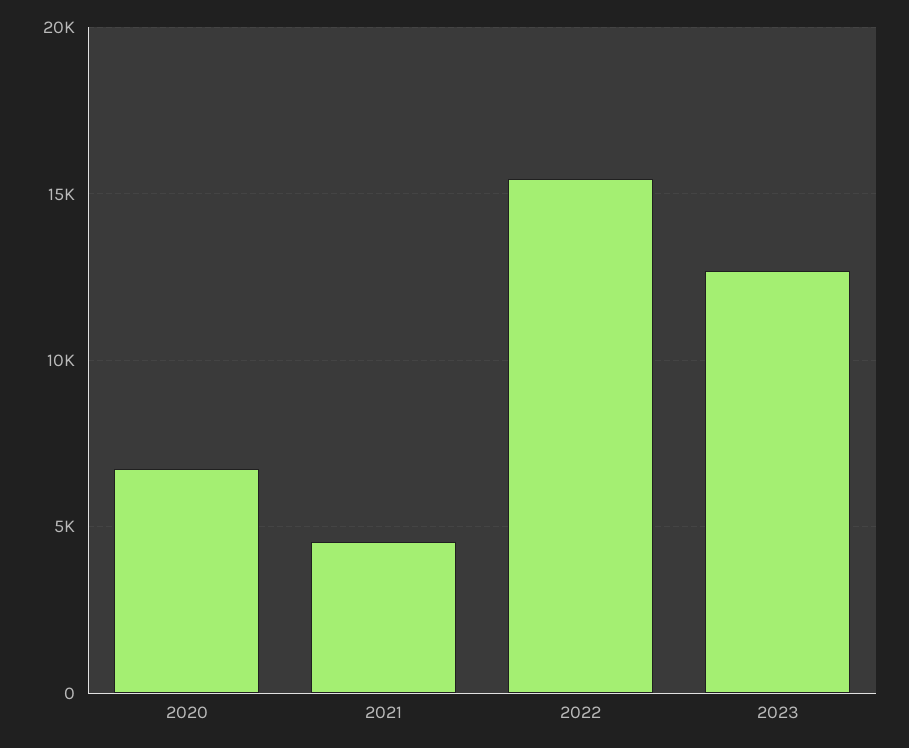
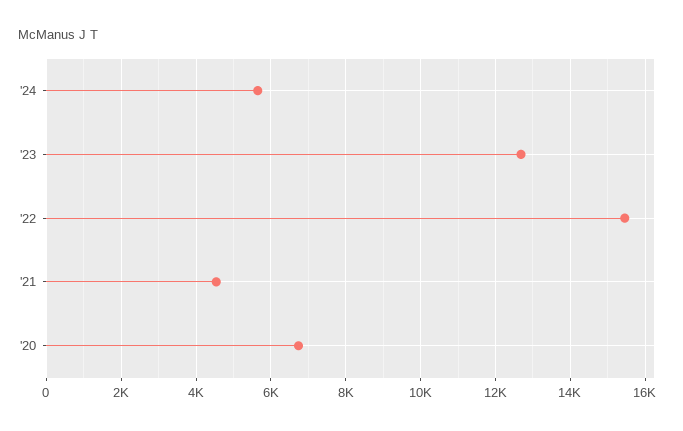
'24: none -> 5600

